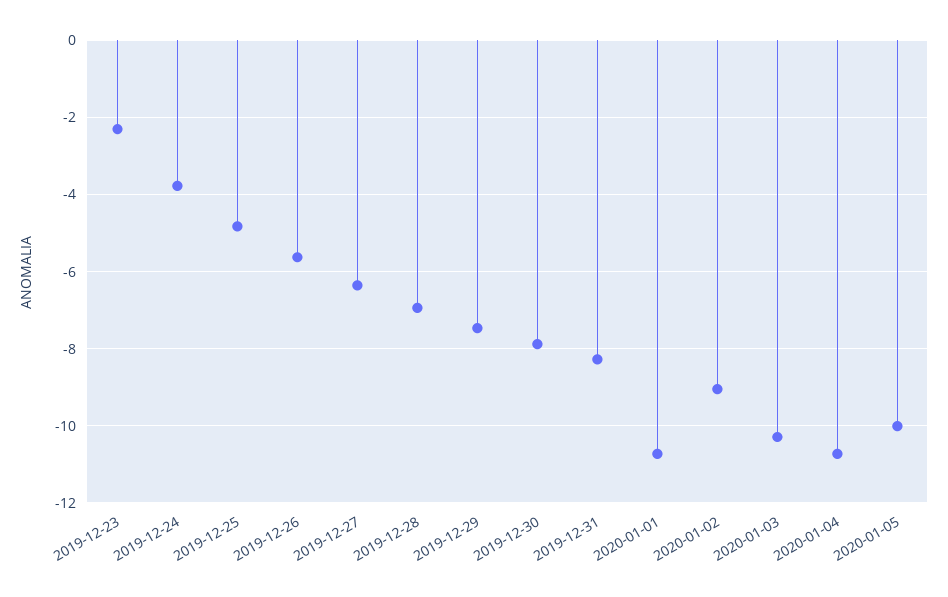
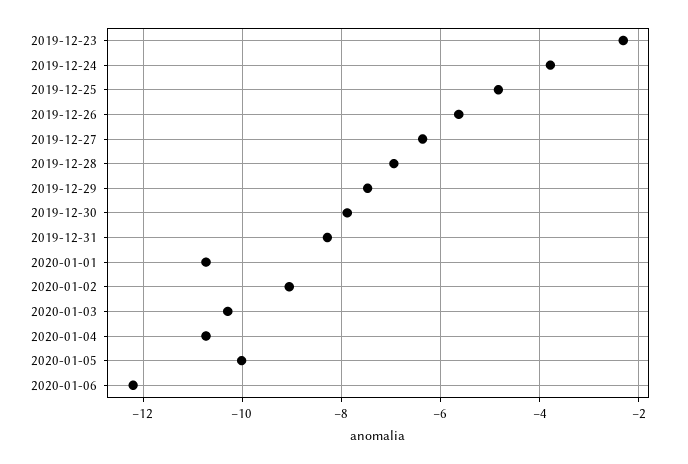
2020-01-06: none -> -12.2

